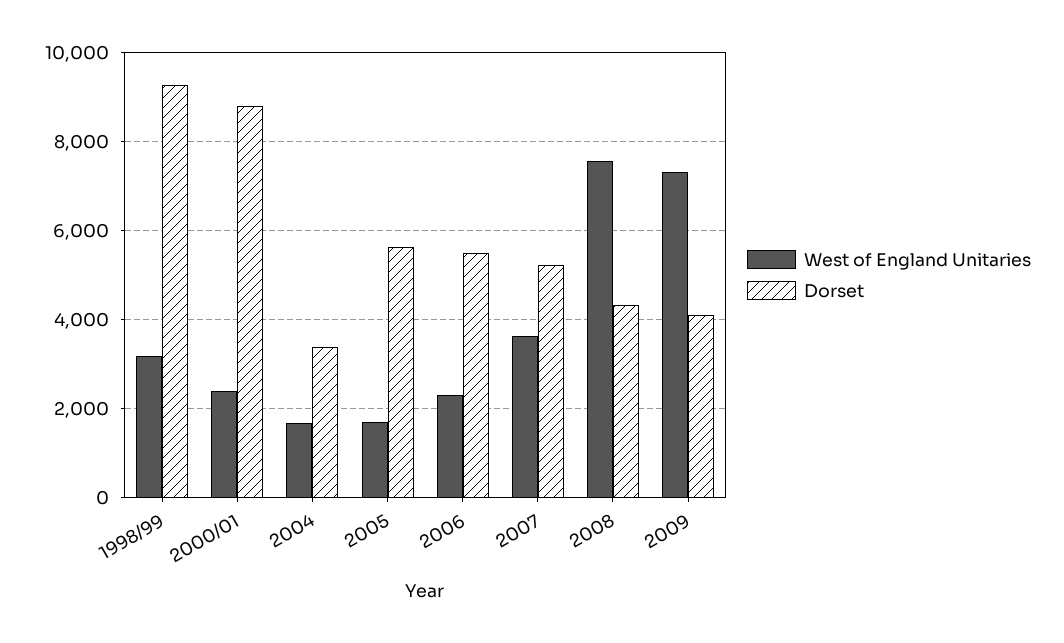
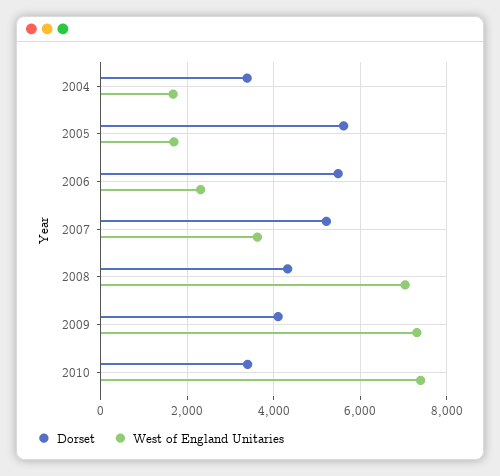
West of England Unitaries, 1998/99: 3200 -> none
Dorset, 1998/99: 9200 -> none
West of England Unitaries, 2000/01: 2400 -> none
Dorset, 2000/01: 8800 -> none
West of England Unitaries, 2008: 7600 -> 7000
Dorset, 2010: none -> 3400
West of England Unitaries, 2010: none -> 7400

